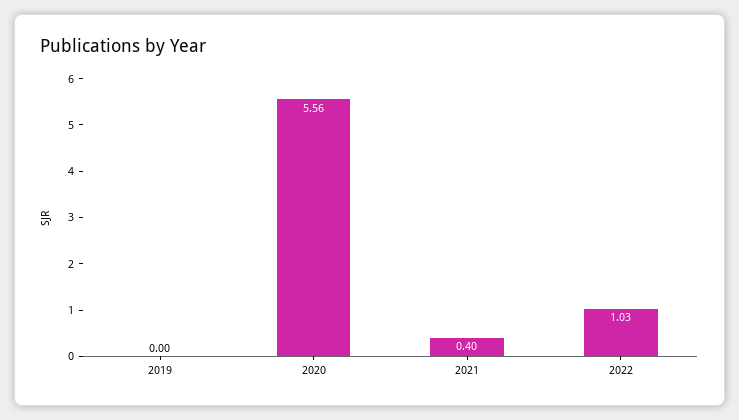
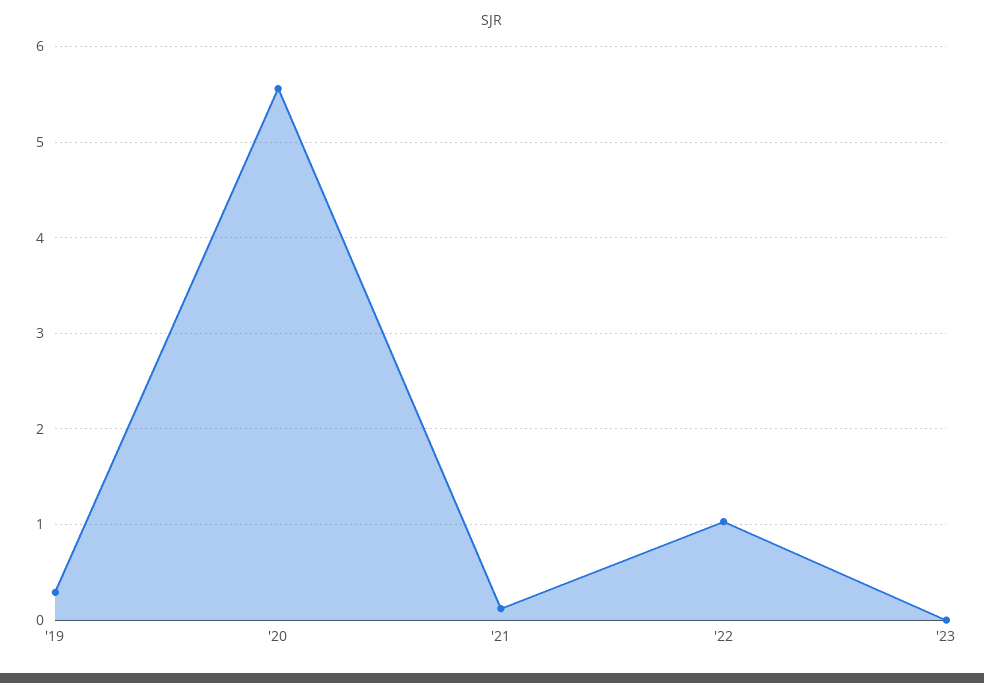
2019: 0 -> 0.3
2021: 0.4 -> 0.1
'23: none -> 0

